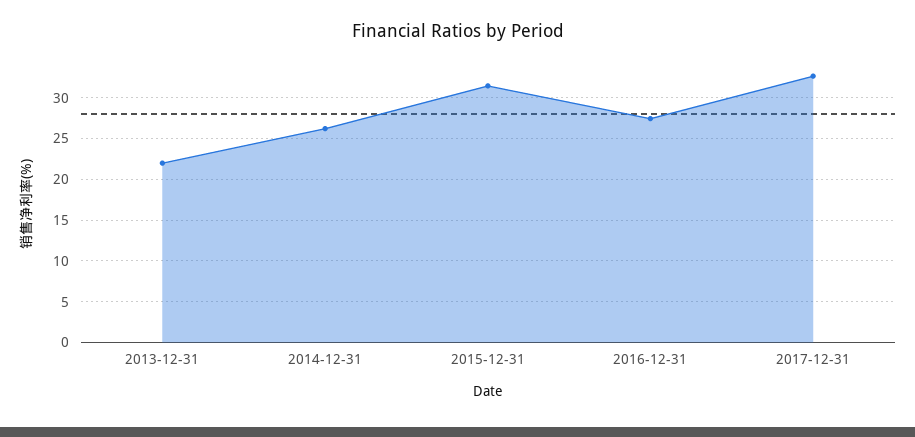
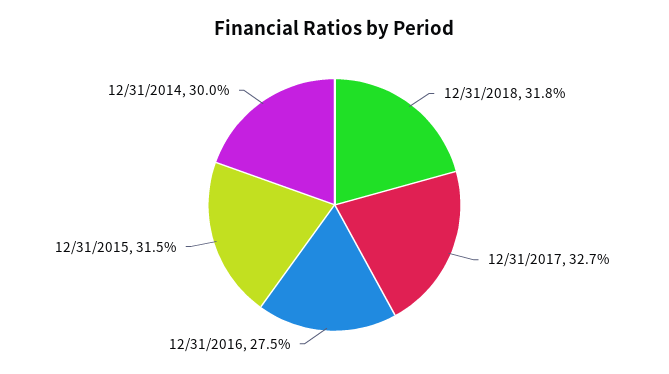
2013-12-31: 22 -> none
2014-12-31: 26 -> 30
12/31/2018: none -> 31.8

